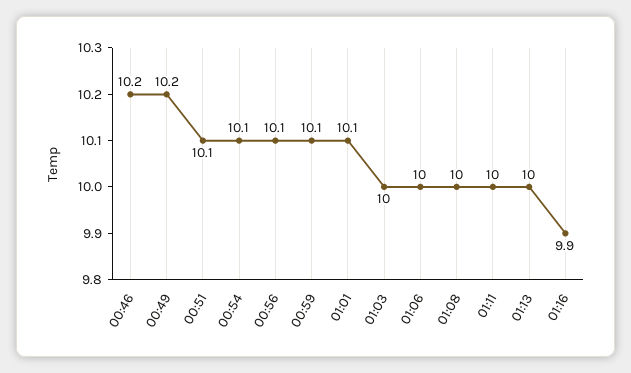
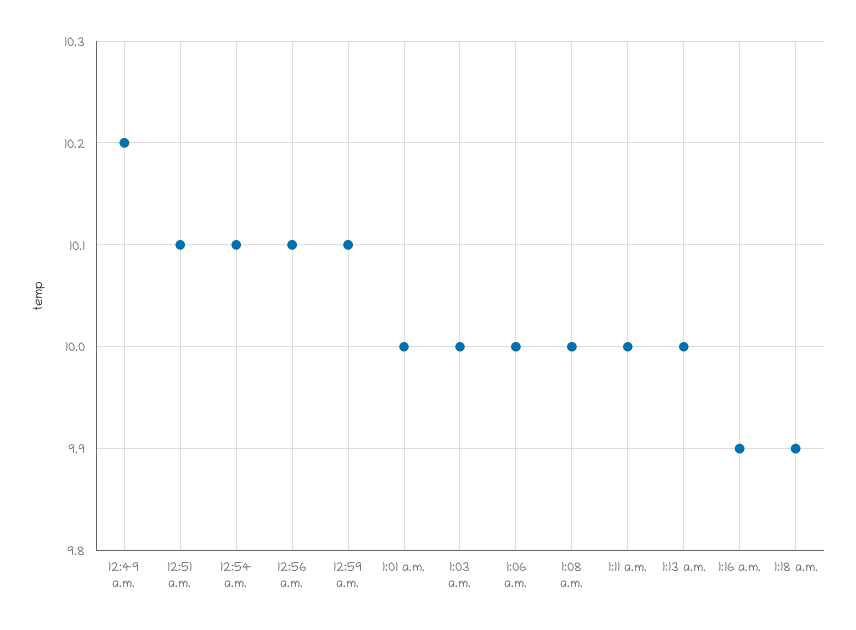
00:46: 10.2 -> none
01:01: 10.1 -> 10
1:18 a.m.: none -> 9.9

